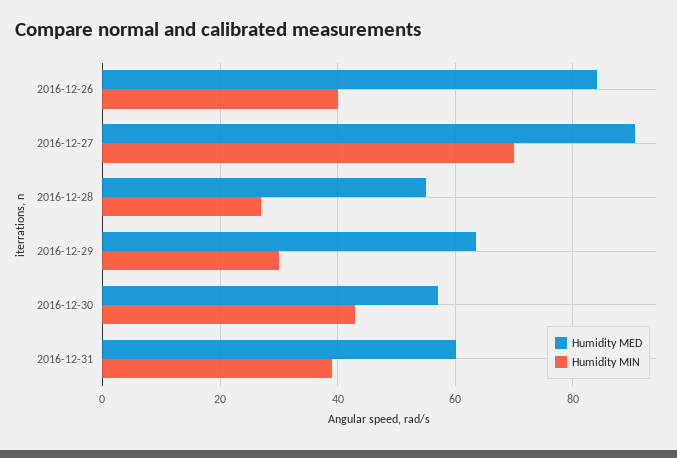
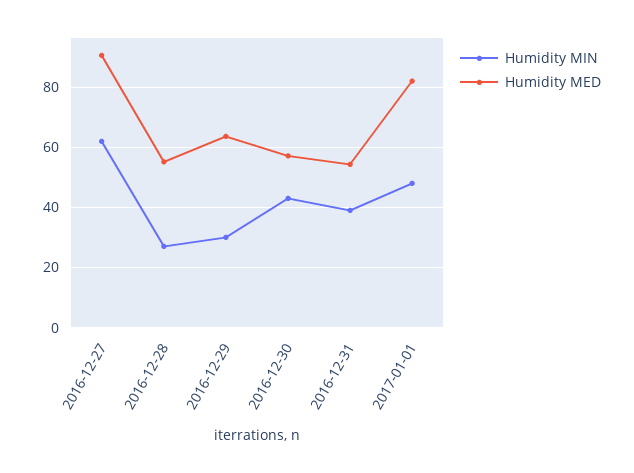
Humidity MED, 2016-12-26: 84 -> none
Humidity MIN, 2016-12-26: 40 -> none
Humidity MIN, 2016-12-27: 70 -> 62
Humidity MED, 2016-12-31: 60 -> 54
Humidity MIN, 2017-01-01: none -> 48
Humidity MED, 2017-01-01: none -> 82

